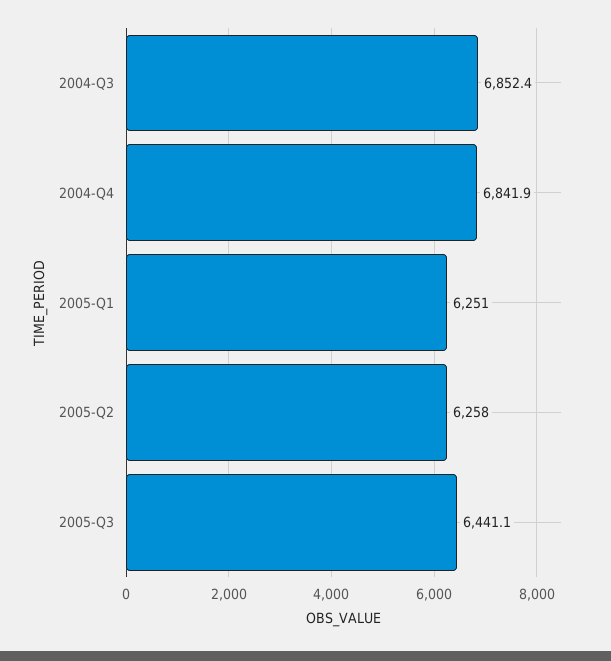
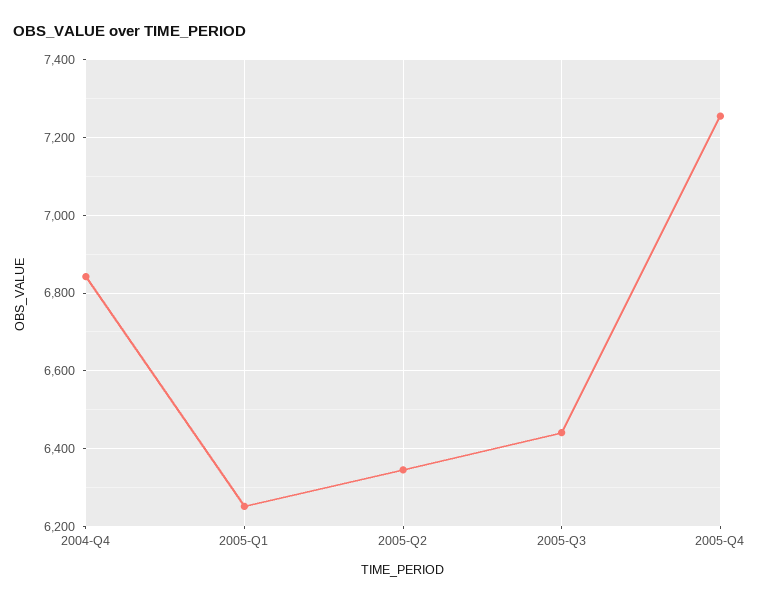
2004-Q3: 6852.4 -> none
2005-Q2: 6258 -> 6340
2005-Q4: none -> 7260

